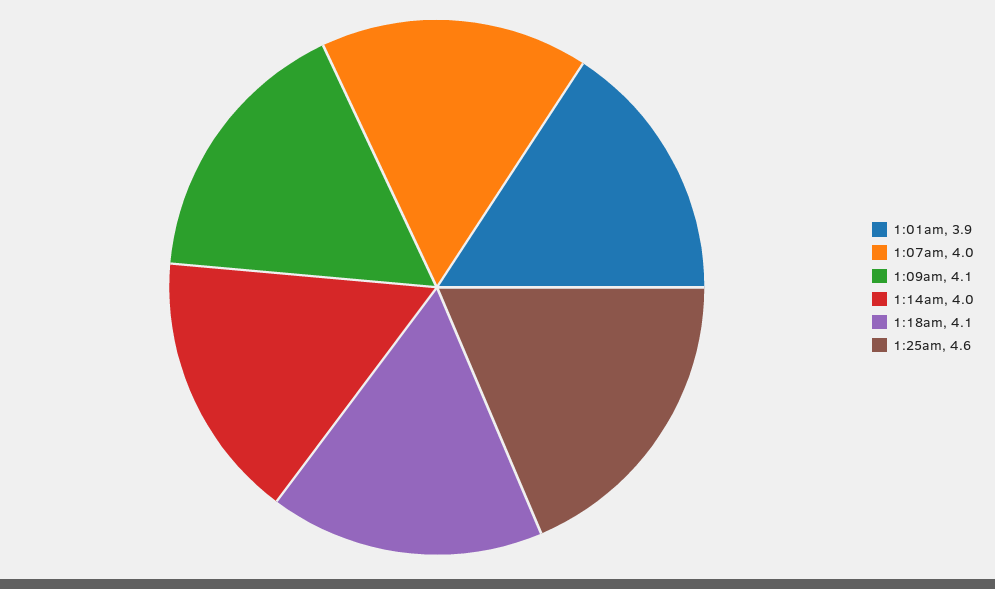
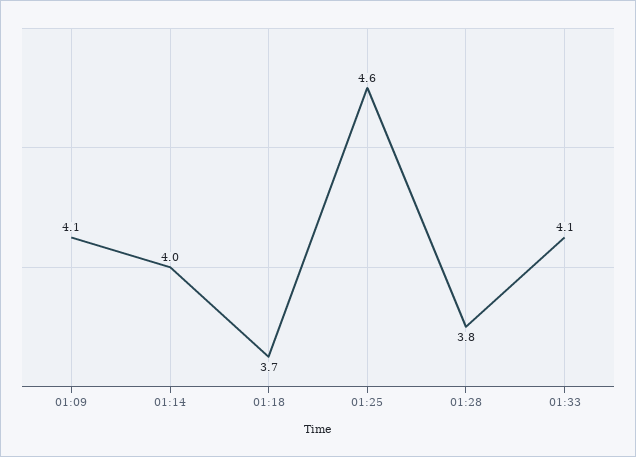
1:01am: 3.9 -> none
1:07am: 4 -> none
1:18am: 4.1 -> 3.7
01:28: none -> 3.8
01:33: none -> 4.1

